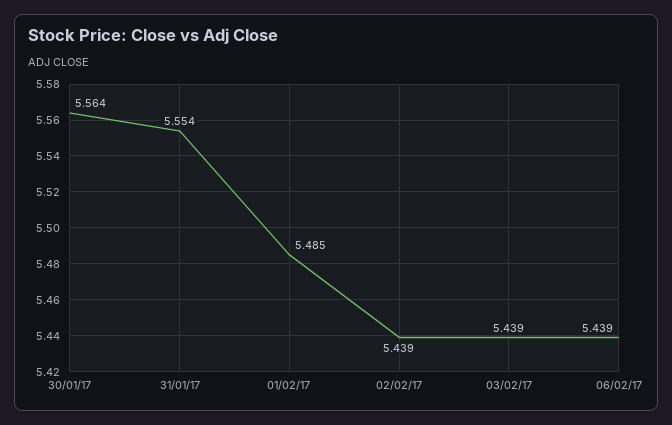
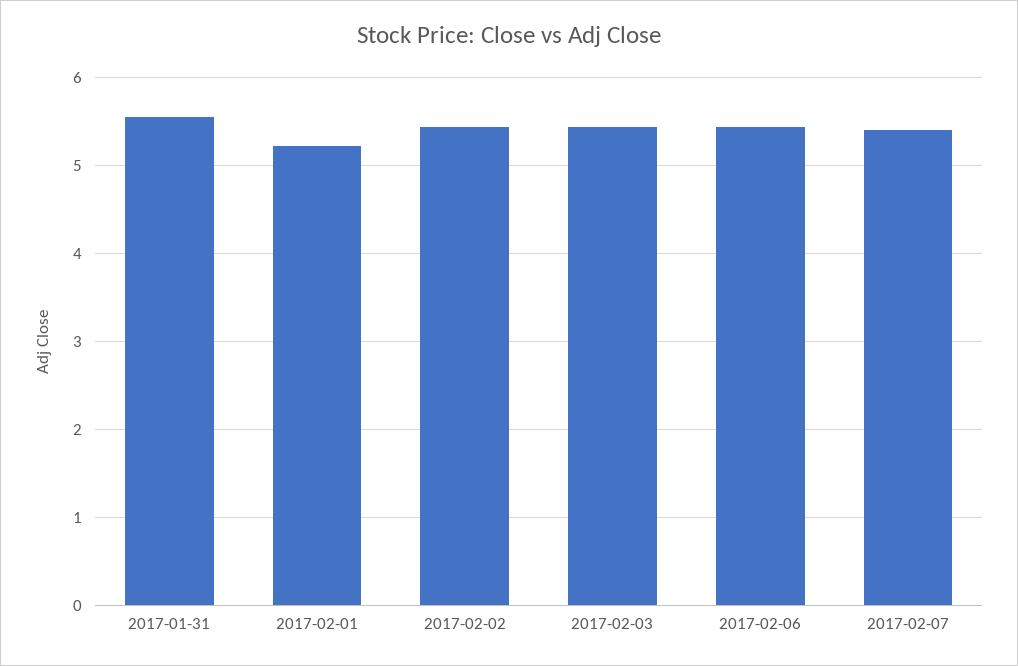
30/01/17: 5.564 -> none
01/02/17: 5.485 -> 5.2
2017-02-07: none -> 5.4

